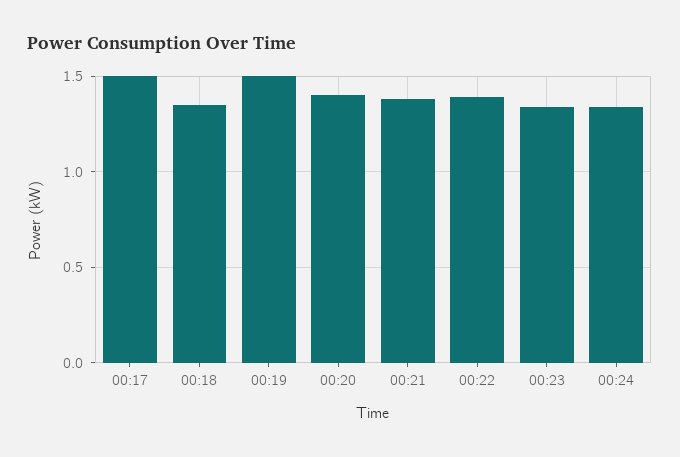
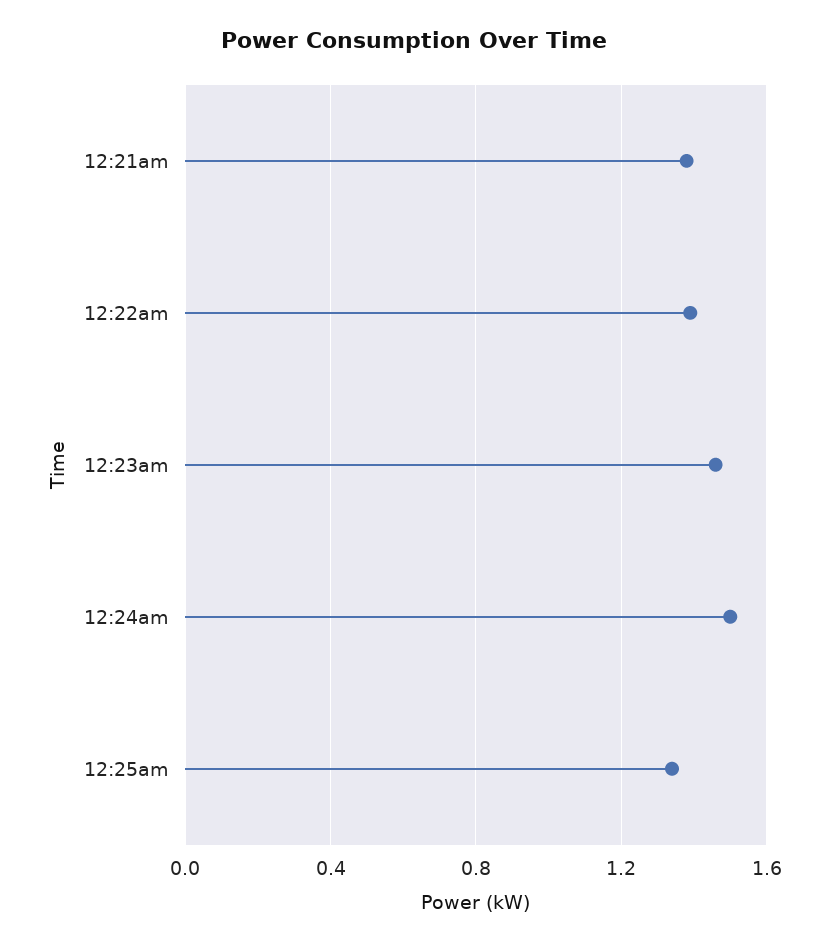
00:17: 1.5 -> none
00:18: 1.35 -> none
00:19: 1.5 -> none
00:20: 1.4 -> none
00:23: 1.35 -> 1.45
00:24: 1.35 -> 1.5
12:25am: none -> 1.35

